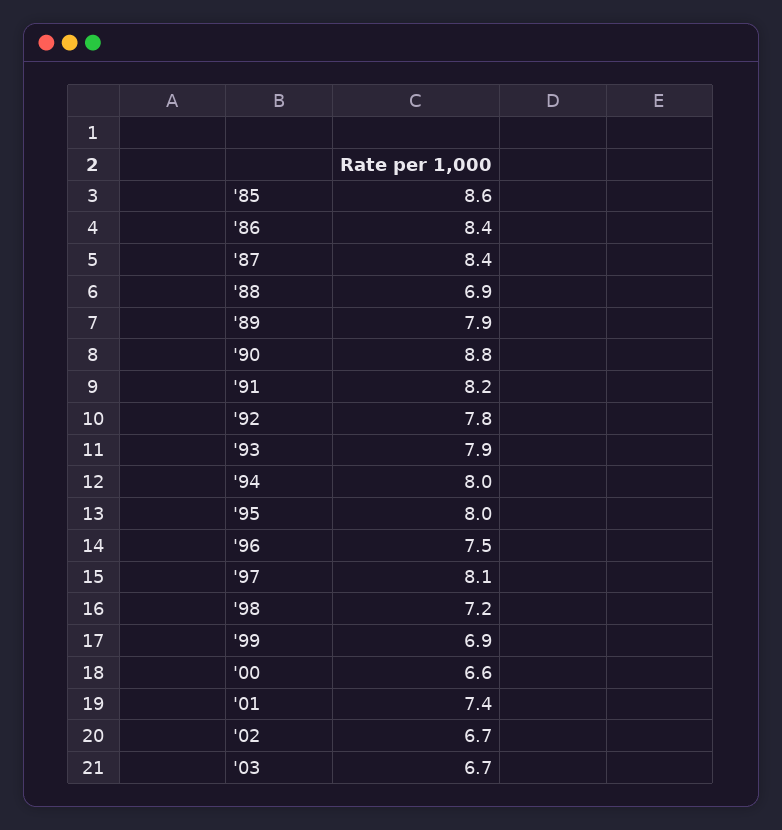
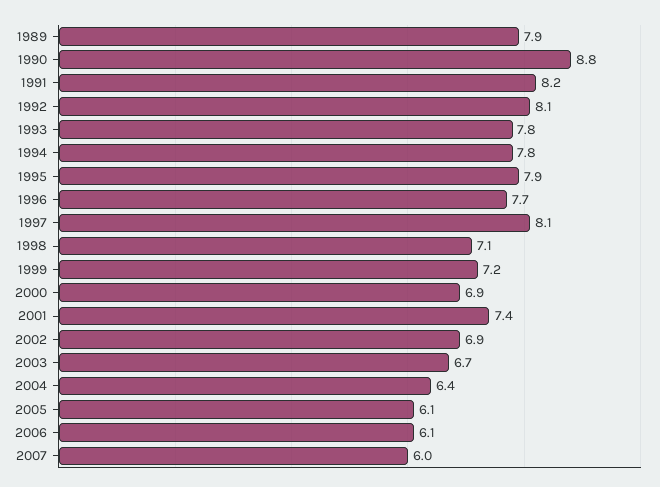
'85: 8.6 -> none
'86: 8.4 -> none
'87: 8.4 -> none
'88: 6.9 -> none
'92: 7.8 -> 8.1
'93: 7.9 -> 7.8
'94: 8 -> 7.8
'95: 8 -> 7.9
'96: 7.5 -> 7.7
'98: 7.2 -> 7.1
'99: 6.9 -> 7.2
'00: 6.6 -> 6.9
'02: 6.7 -> 6.9
2004: none -> 6.4
2005: none -> 6.1
2006: none -> 6.1
2007: none -> 6

